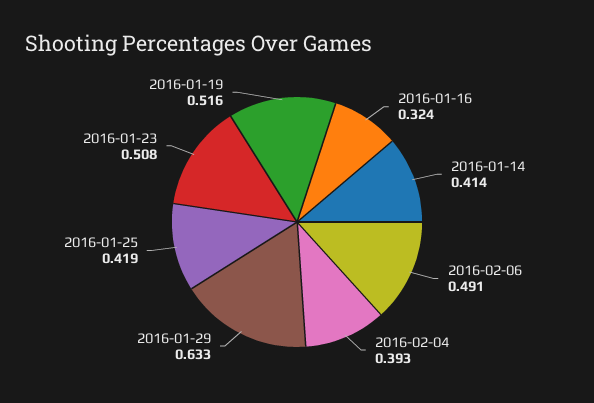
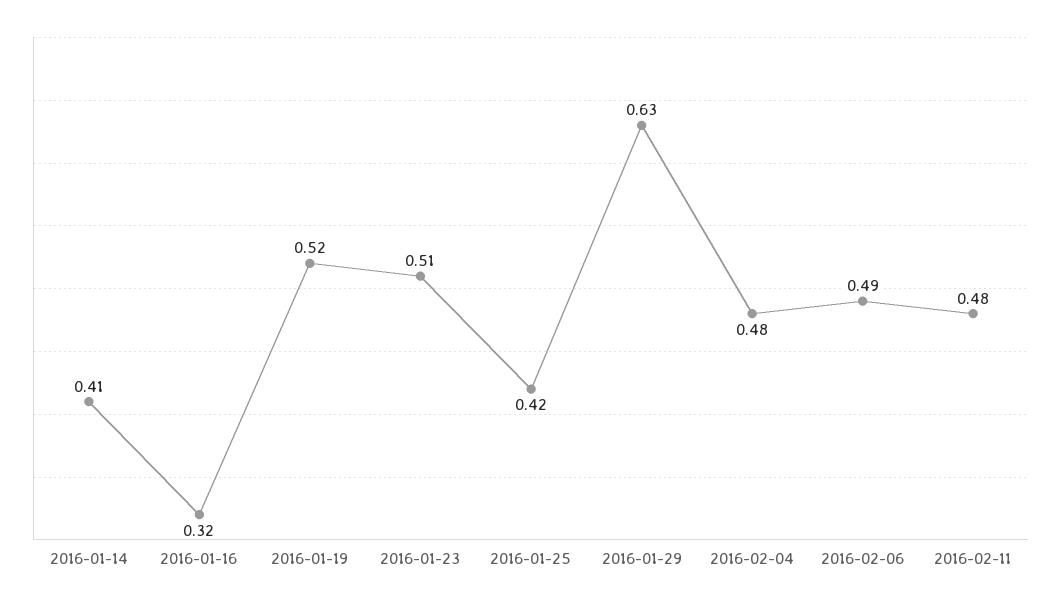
2016-02-04: 0.393 -> 0.48
2016-02-11: none -> 0.48

